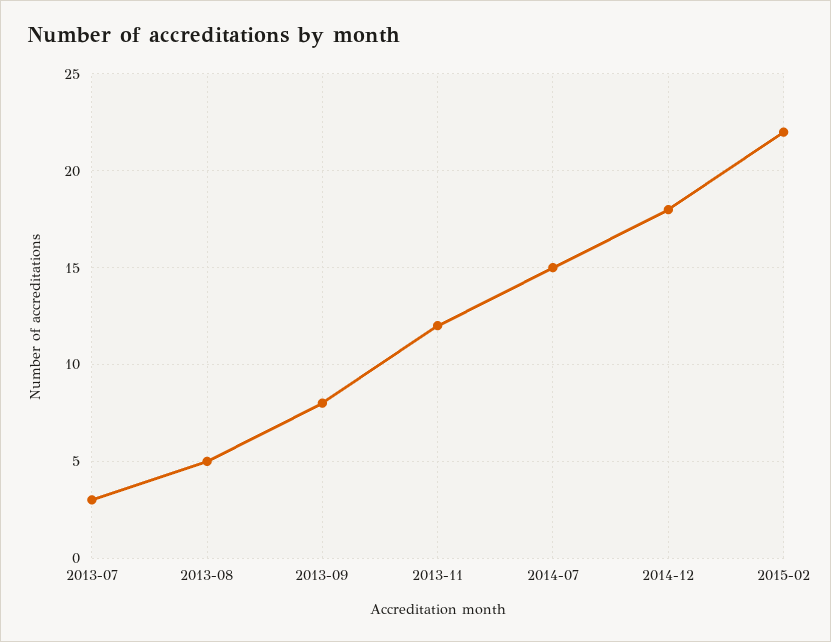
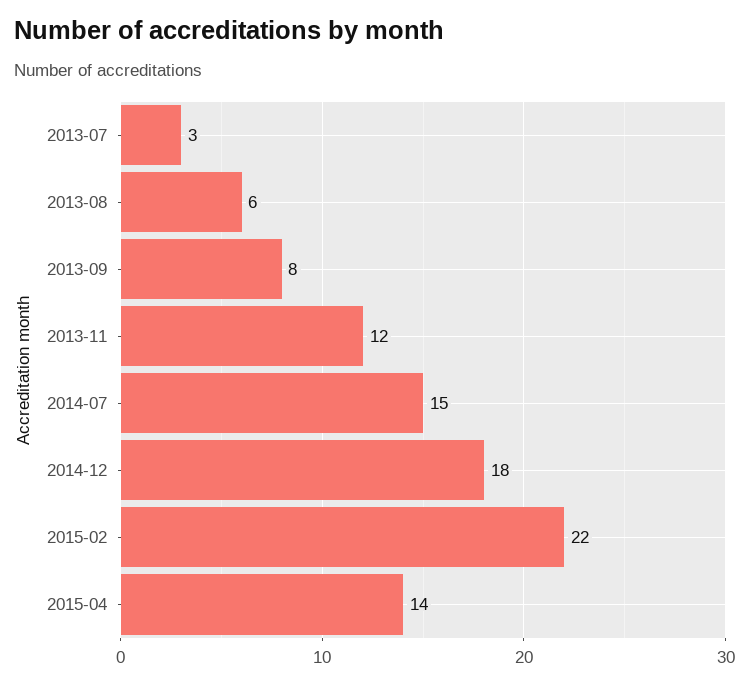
2013-08: 5 -> 6
2015-04: none -> 14

